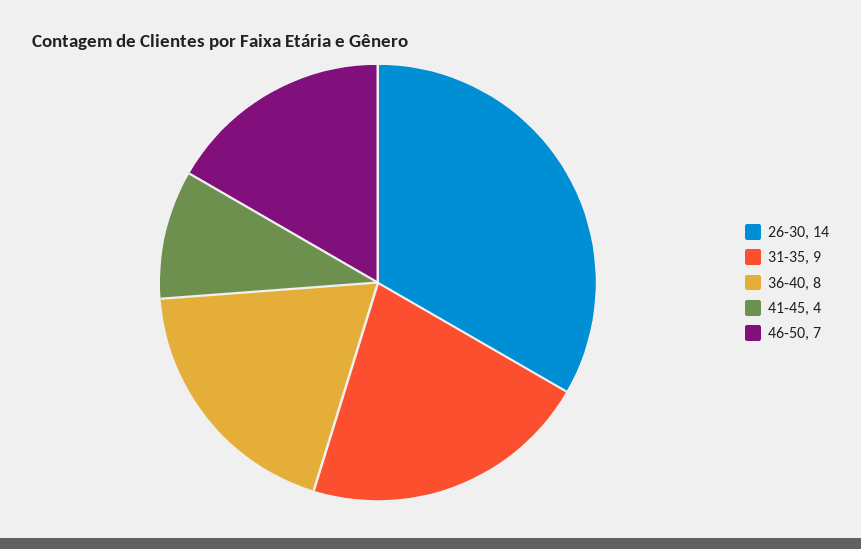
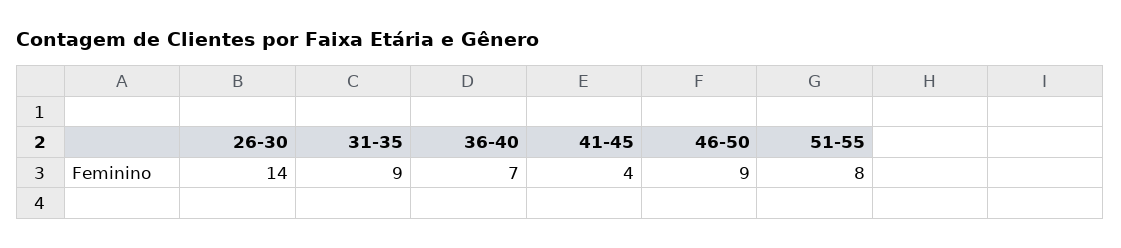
36-40: 8 -> 7
46-50: 7 -> 9
51-55: none -> 8

